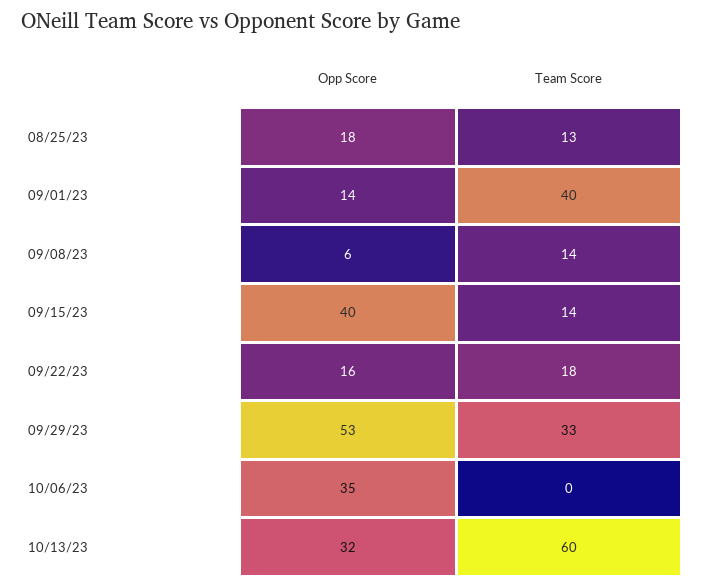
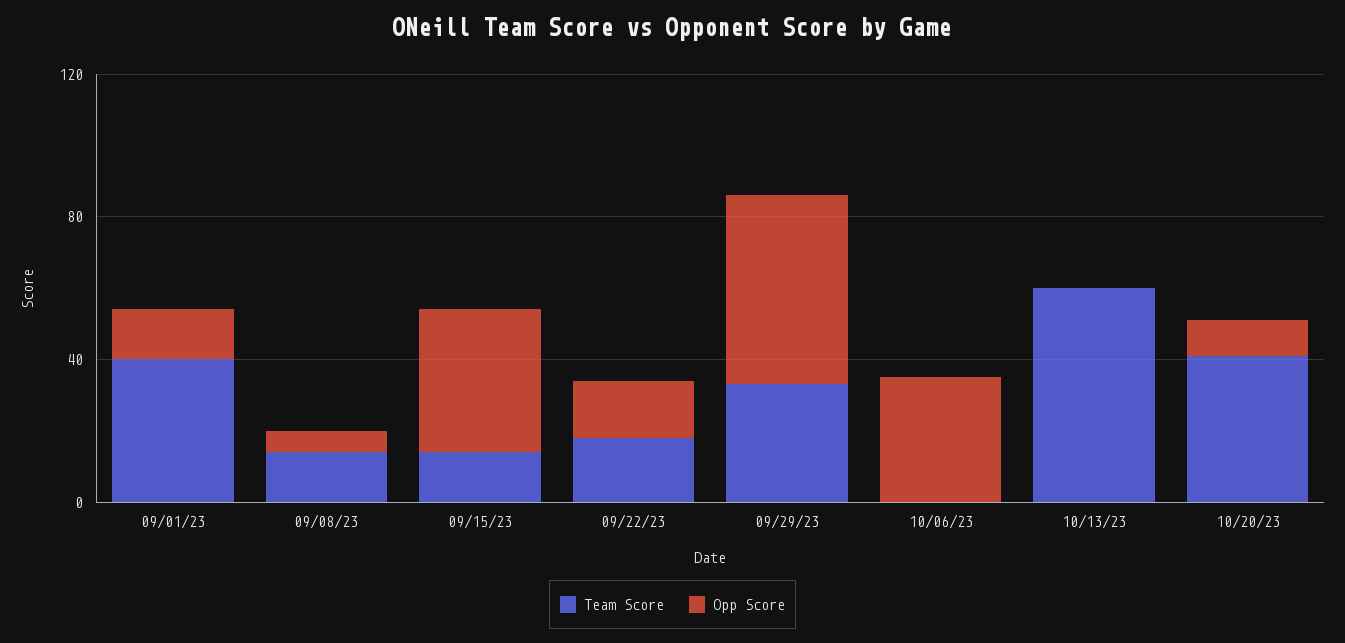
Opp Score, 08/25/23: 18 -> none
Team Score, 08/25/23: 13 -> none
Opp Score, 10/13/23: 32 -> 0
Team Score, 10/20/23: none -> 40
Opp Score, 10/20/23: none -> 10

